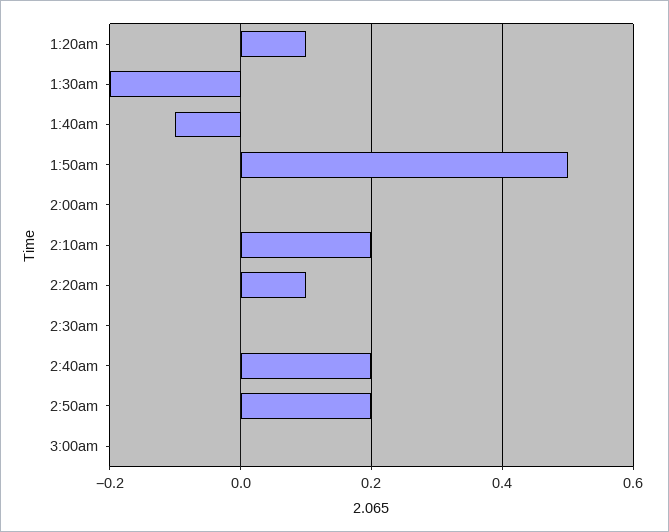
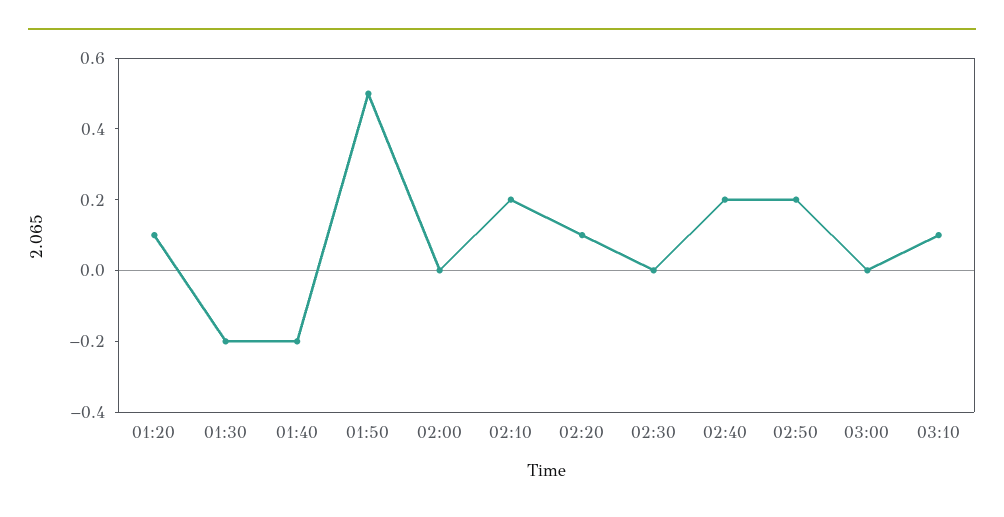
1:40am: -0.1 -> -0.2
03:10: none -> 0.1

